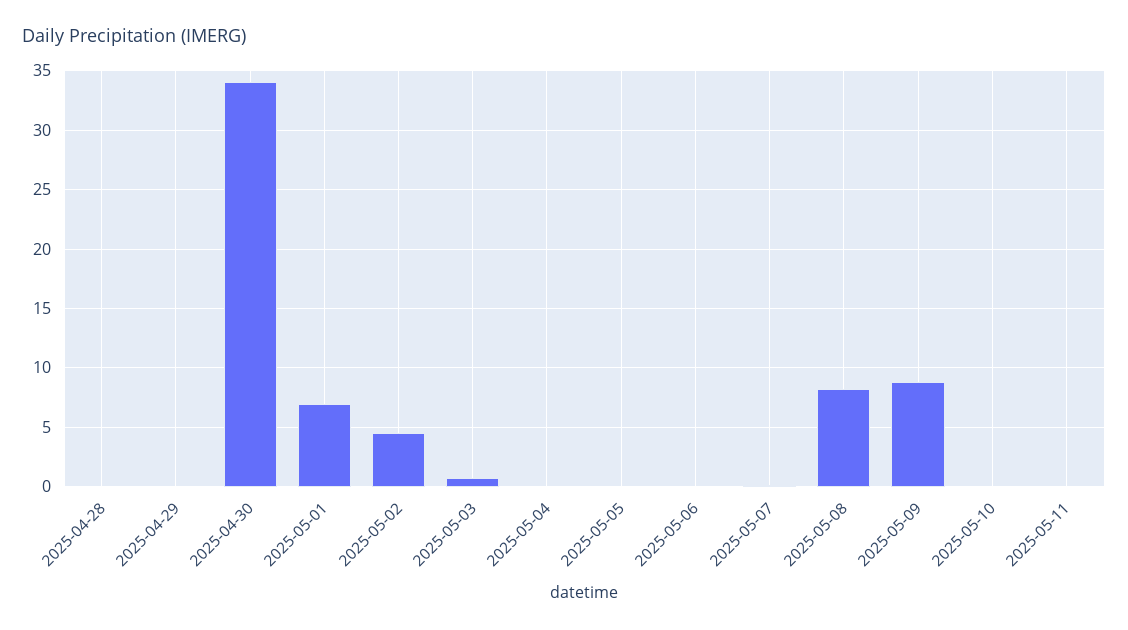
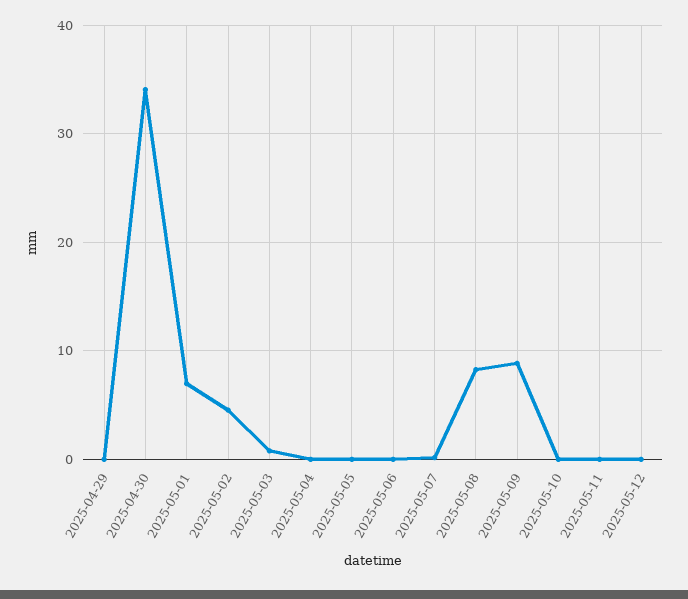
2025-04-28: 0 -> none
2025-05-12: none -> 0

